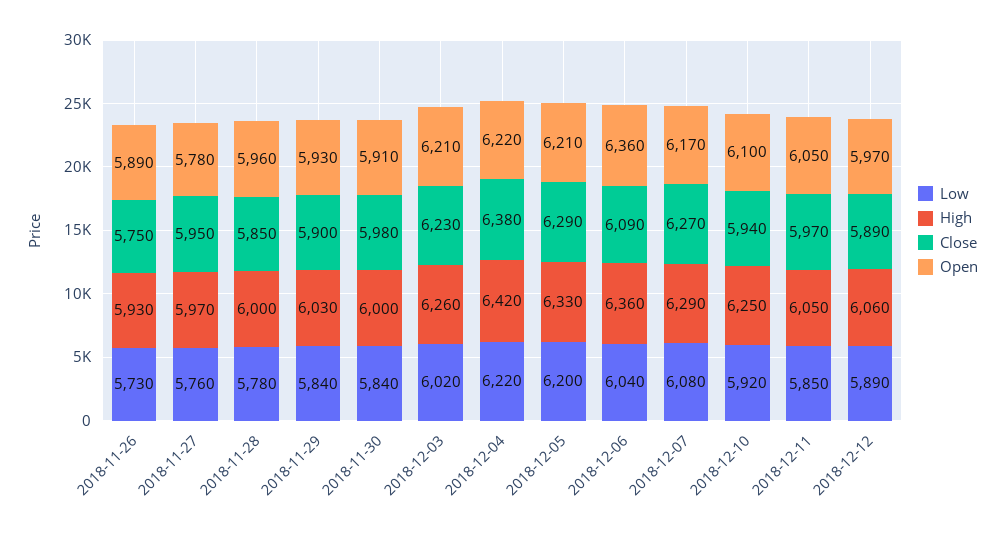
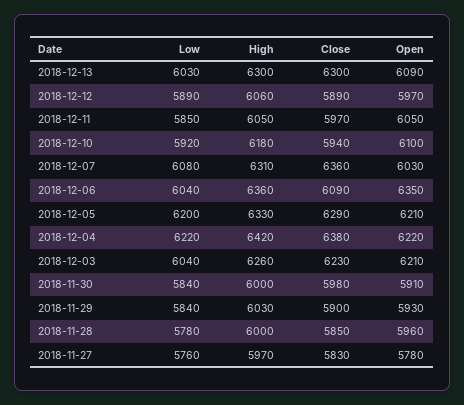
Low, 2018-11-26: 5730 -> none
High, 2018-11-26: 5930 -> none
Close, 2018-11-26: 5750 -> none
Open, 2018-11-26: 5890 -> none
Close, 2018-11-27: 5950 -> 5830
Low, 2018-12-03: 6020 -> 6040
Open, 2018-12-06: 6360 -> 6350
High, 2018-12-07: 6290 -> 6310
Close, 2018-12-07: 6270 -> 6360
Open, 2018-12-07: 6170 -> 6030
High, 2018-12-10: 6250 -> 6180
Low, 2018-12-13: none -> 6030
High, 2018-12-13: none -> 6300
Close, 2018-12-13: none -> 6300
Open, 2018-12-13: none -> 6090

